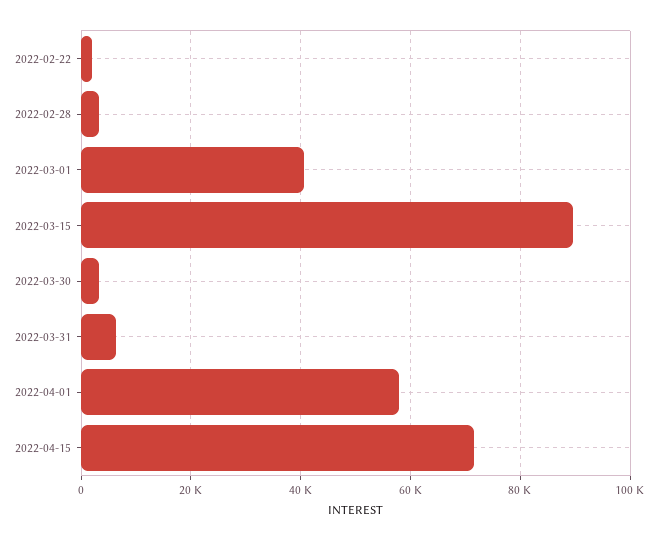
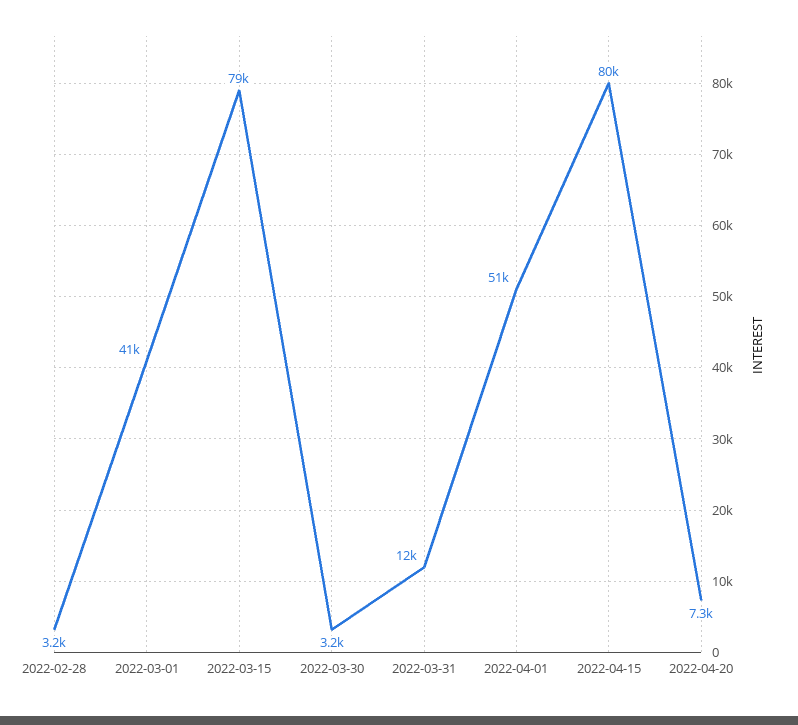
2022-02-22: 2000 -> none
2022-03-15: 90000 -> 79000
2022-03-31: 6000 -> 12000
2022-04-01: 58000 -> 51000
2022-04-15: 72000 -> 80000
2022-04-20: none -> 7300

